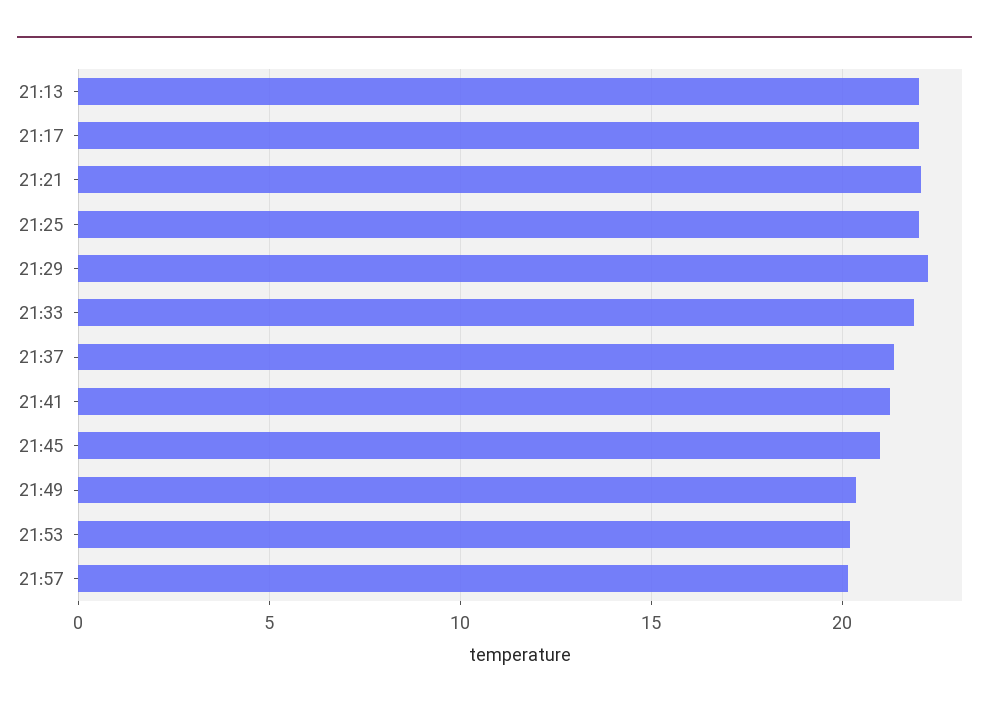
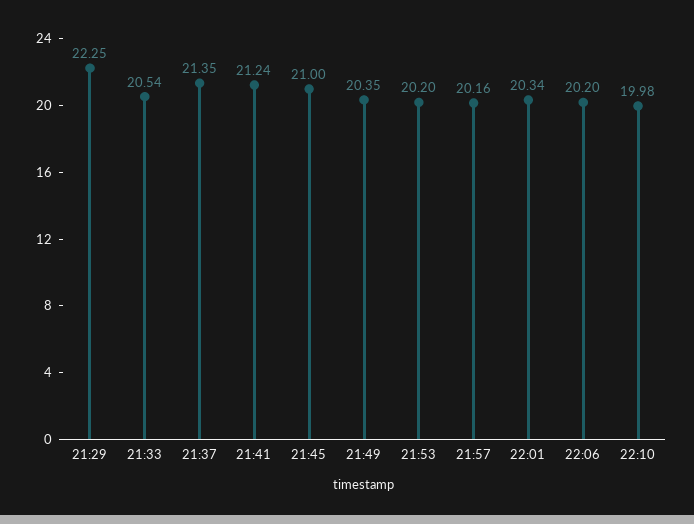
21:13: 22 -> none
21:17: 22 -> none
21:21: 22 -> none
21:25: 22 -> none
21:33: 22 -> 20.54
22:01: none -> 20.34
22:06: none -> 20.2
22:10: none -> 19.98

